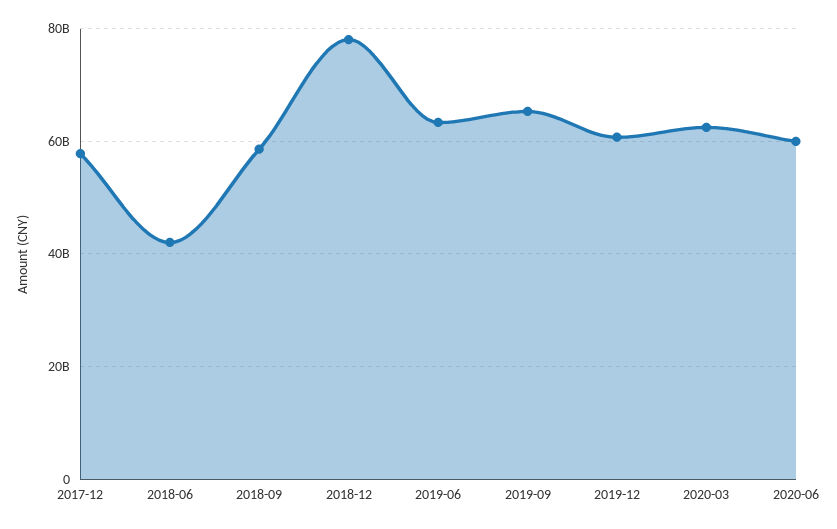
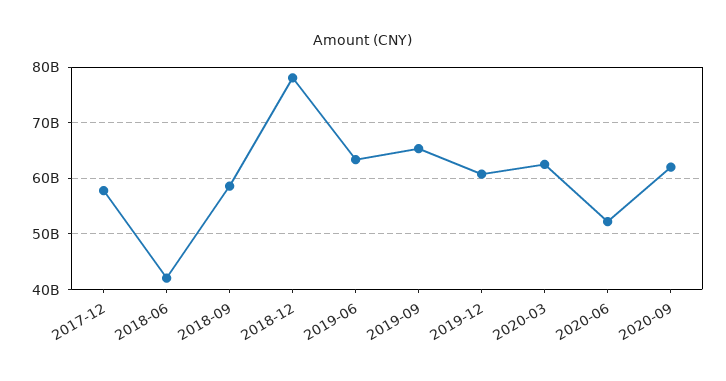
2020-06: 60000000000 -> 52000000000
2020-09: none -> 62000000000

